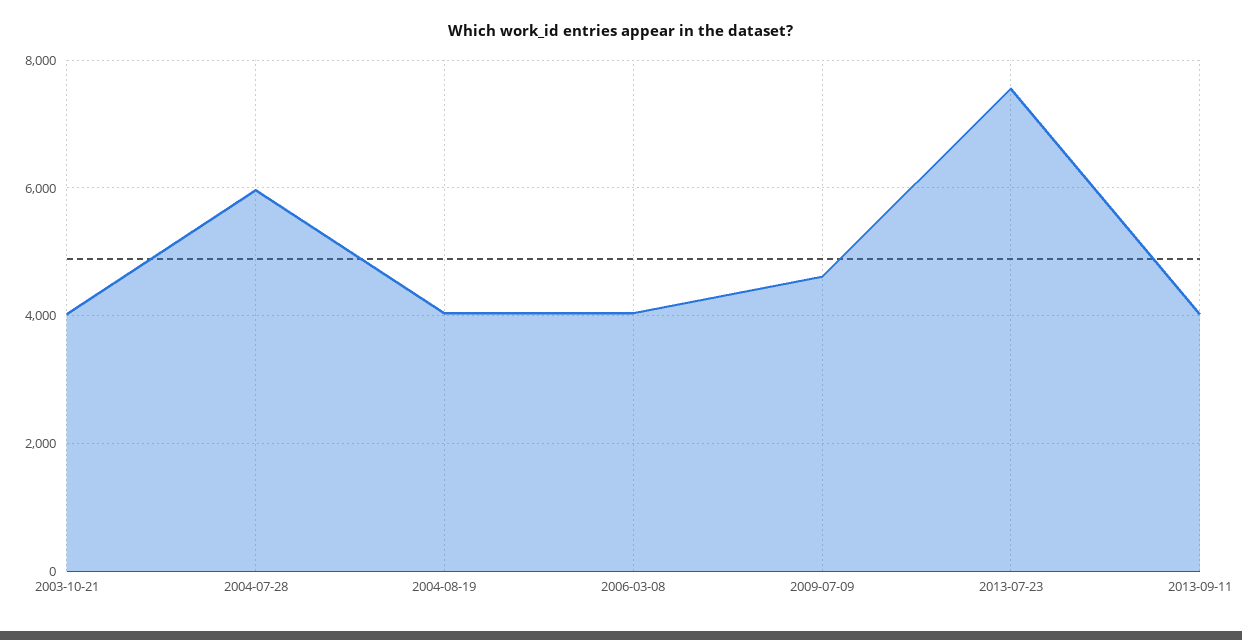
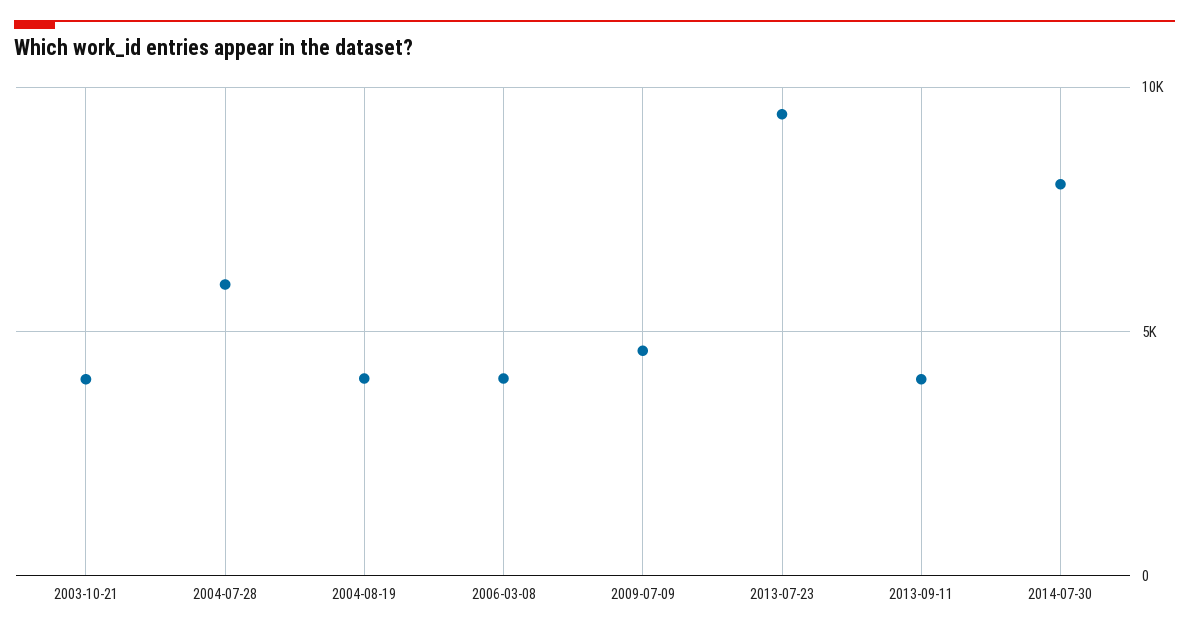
2013-07-23: 7600 -> 9500
2014-07-30: none -> 8000

